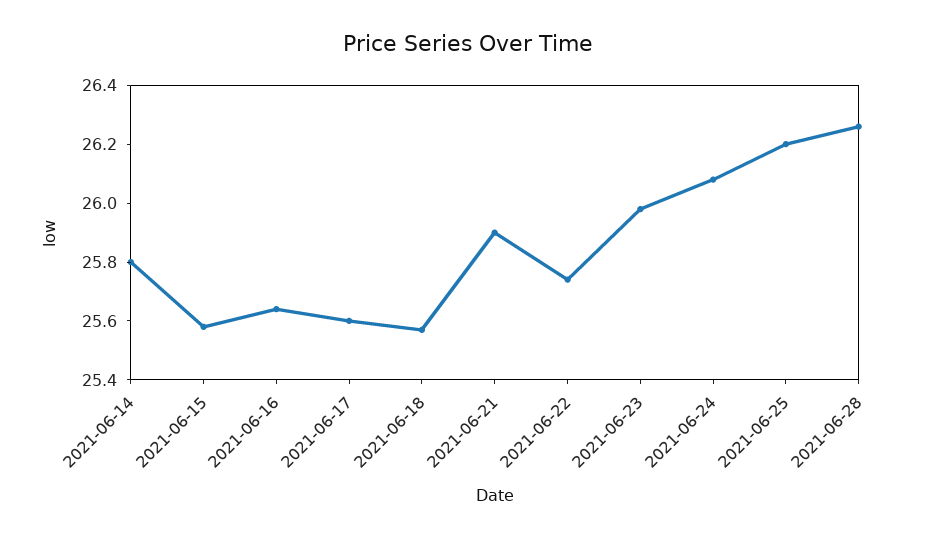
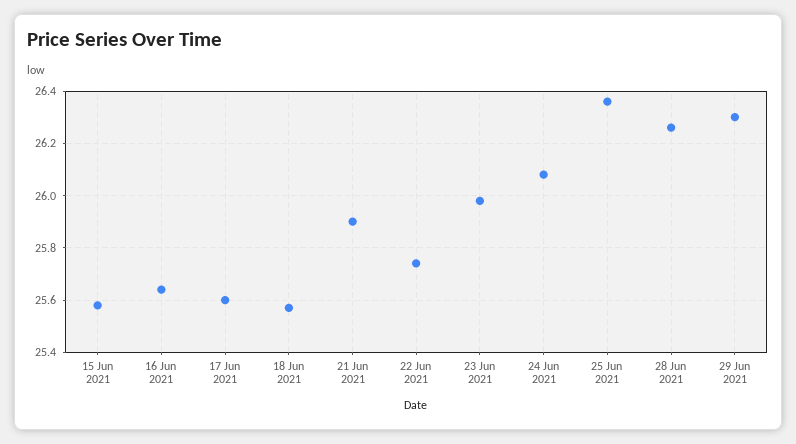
2021-06-14: 25.8 -> none
2021-06-25: 26.2 -> 26.35
29 Jun 2021: none -> 26.3

